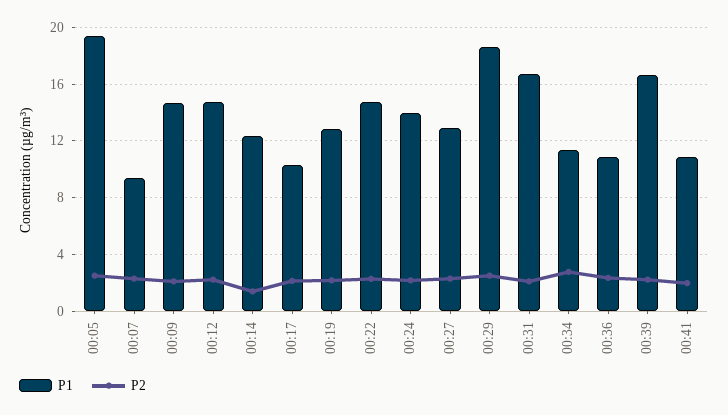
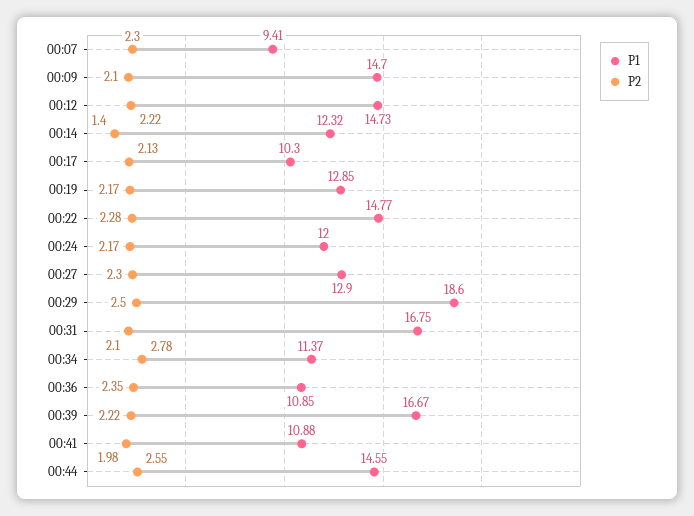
P1, 00:05: 19.5 -> none
P2, 00:05: 2.5 -> none
P1, 00:24: 14 -> 12
P1, 00:44: none -> 14.55
P2, 00:44: none -> 2.55

